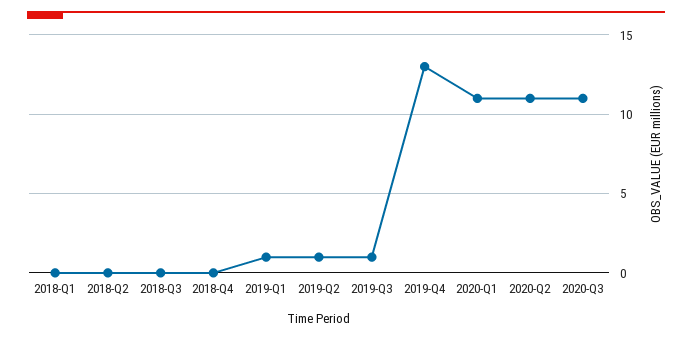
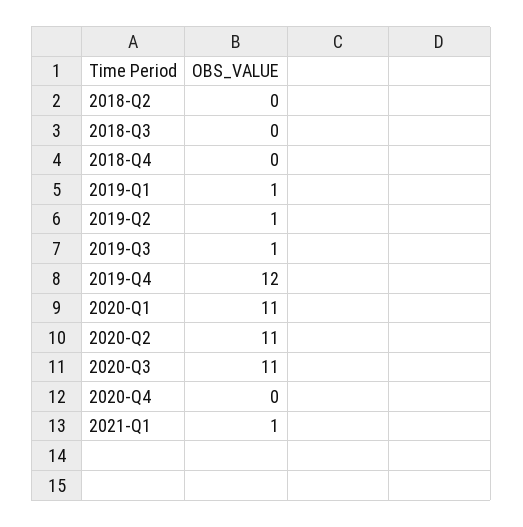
2018-Q1: 0 -> none
2019-Q4: 13 -> 12
2020-Q4: none -> 0
2021-Q1: none -> 1

